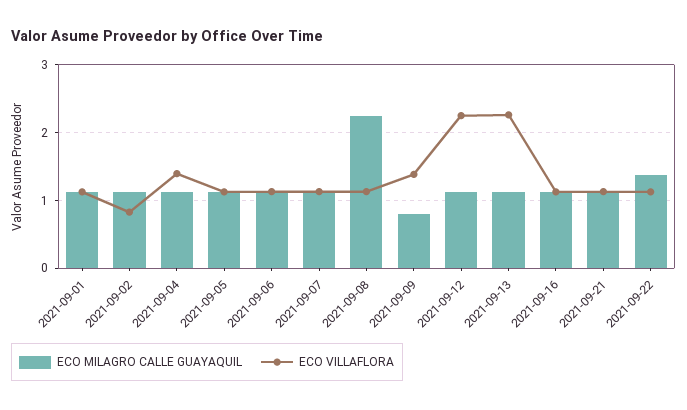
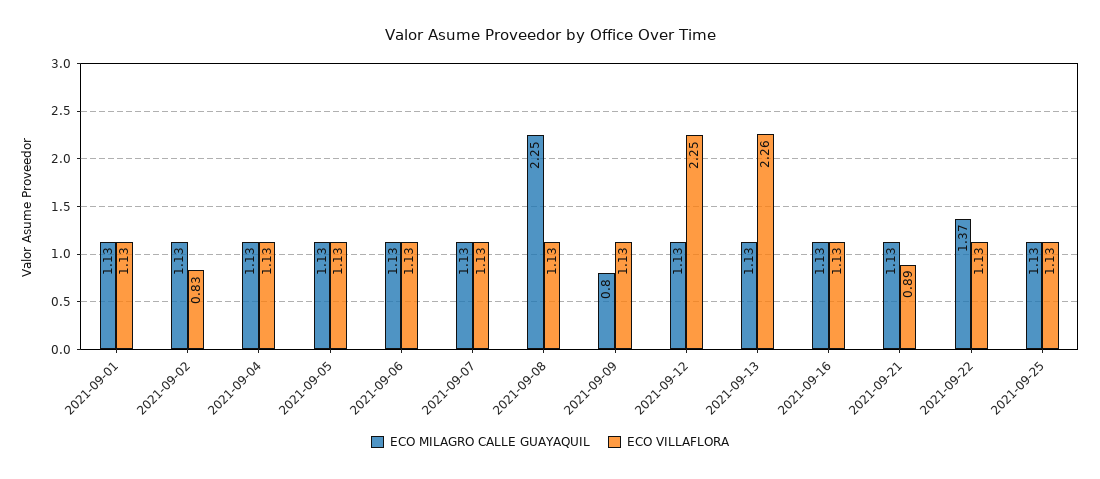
ECO VILLAFLORA, 2021-09-04: 1.4 -> 1.13
ECO VILLAFLORA, 2021-09-09: 1.4 -> 1.13
ECO VILLAFLORA, 2021-09-21: 1.1 -> 0.89
ECO MILAGRO CALLE GUAYAQUIL, 2021-09-25: none -> 1.13
ECO VILLAFLORA, 2021-09-25: none -> 1.13

